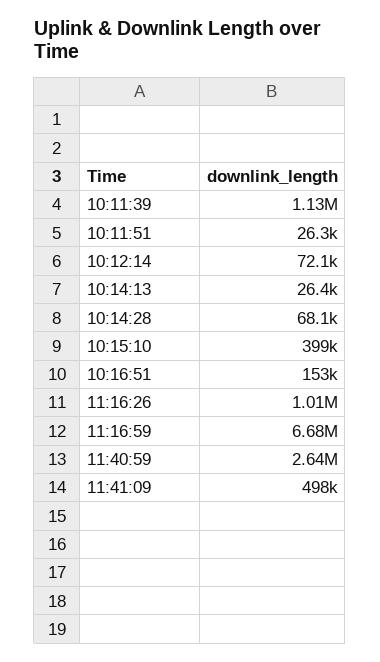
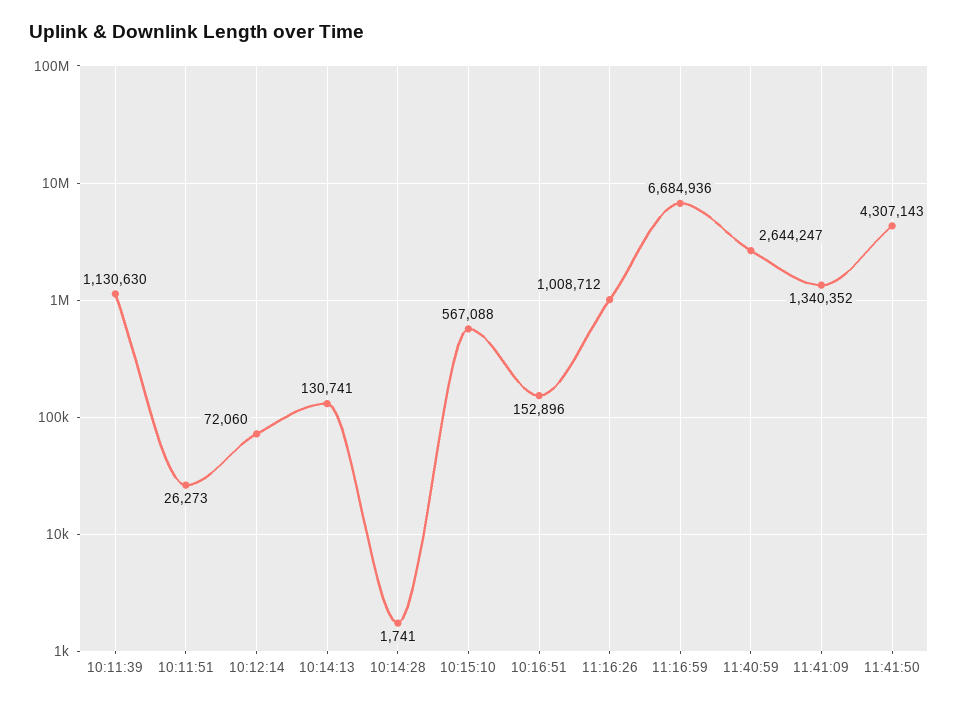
10:14:13: 26400 -> 130741
10:14:28: 68100 -> 1741
10:15:10: 399000 -> 567088
11:41:09: 498000 -> 1340352
11:41:50: none -> 4307143

